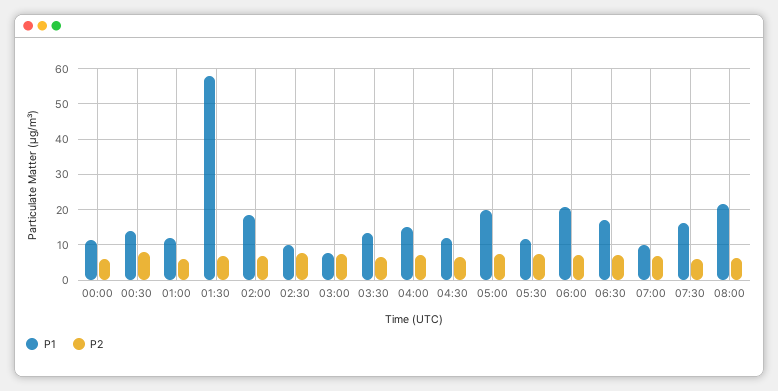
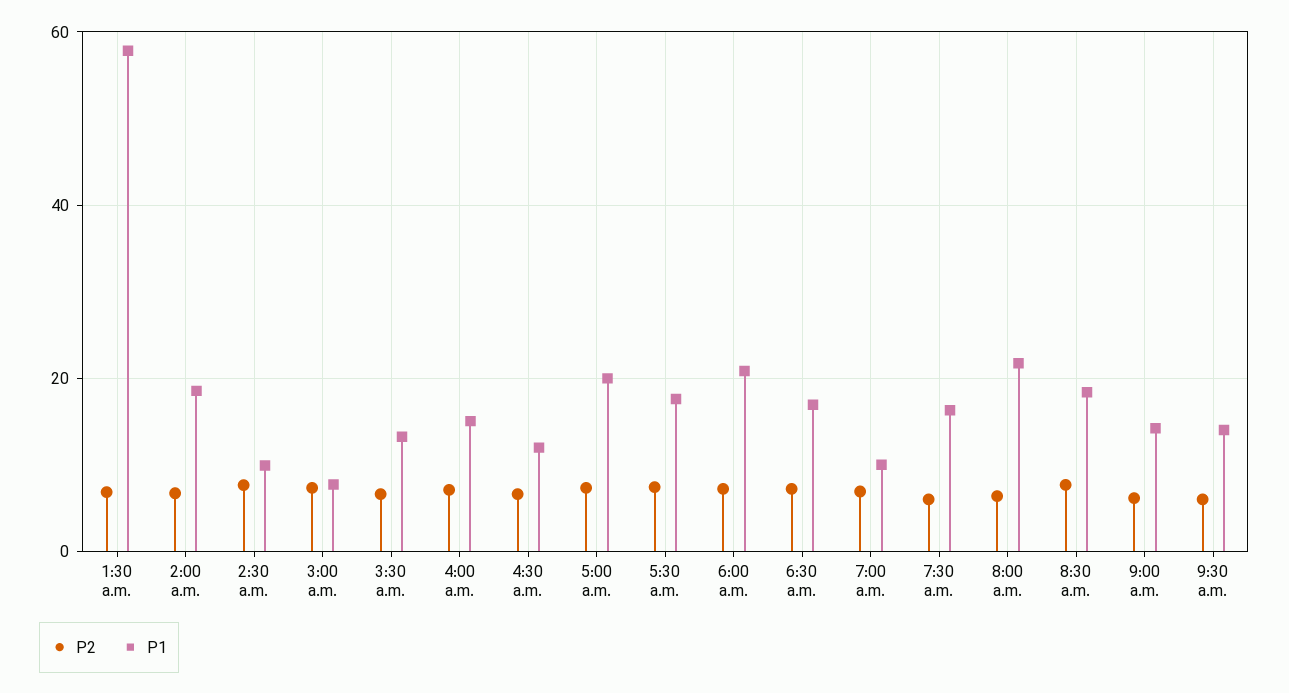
P1, 00:00: 12 -> none
P2, 00:00: 6 -> none
P1, 00:30: 14 -> none
P2, 00:30: 8 -> none
P1, 01:00: 12 -> none
P2, 01:00: 6 -> none
P1, 05:30: 12 -> 18
P2, 8:30 a.m.: none -> 8
P1, 8:30 a.m.: none -> 18
P2, 9:00 a.m.: none -> 6
P1, 9:00 a.m.: none -> 14
P2, 9:30 a.m.: none -> 6
P1, 9:30 a.m.: none -> 14

